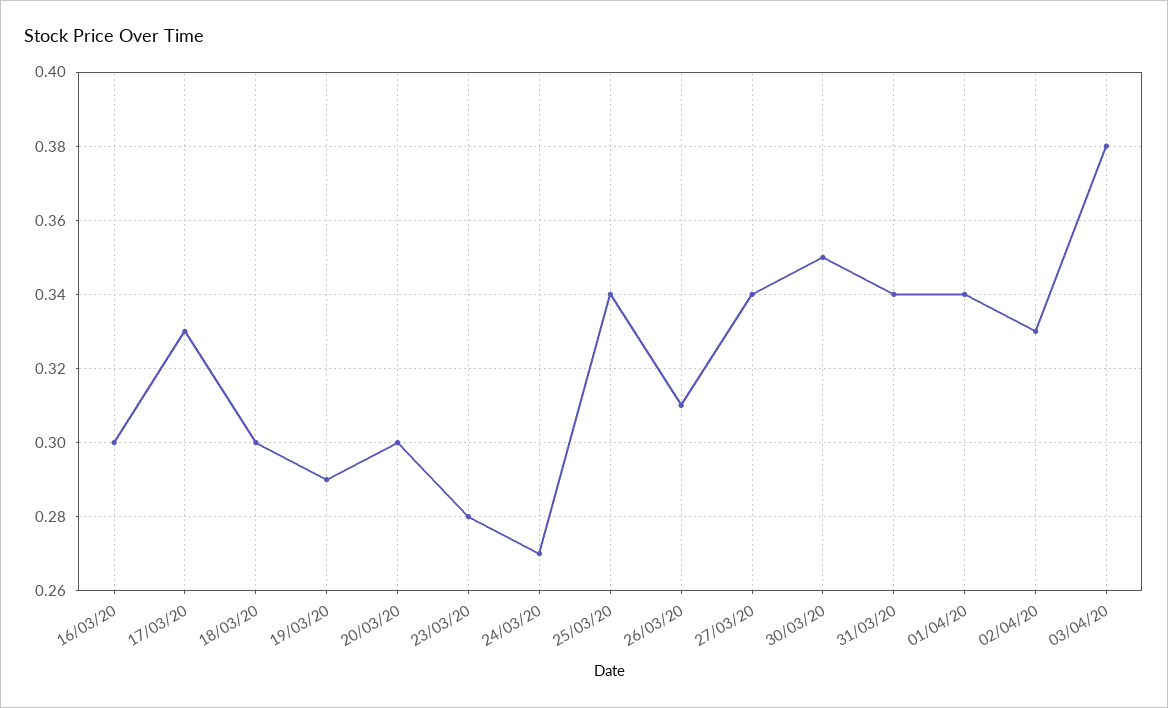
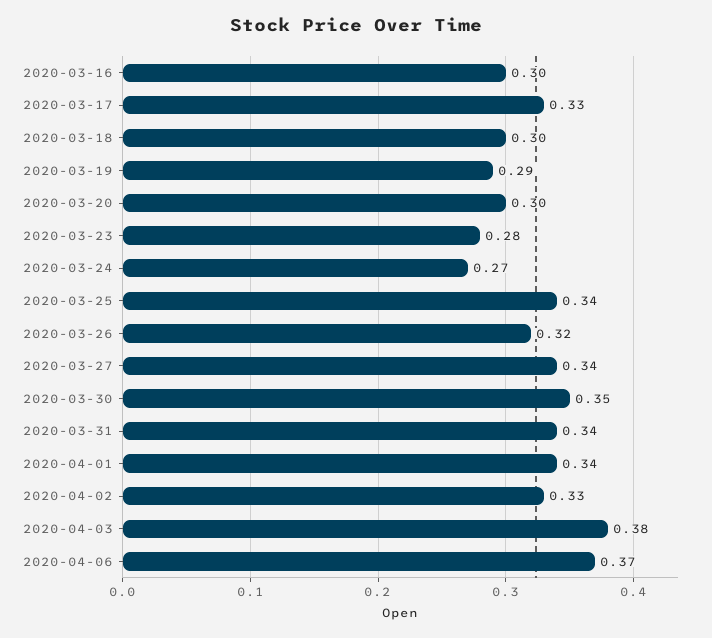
26/03/20: 0.31 -> 0.32
2020-04-06: none -> 0.37

